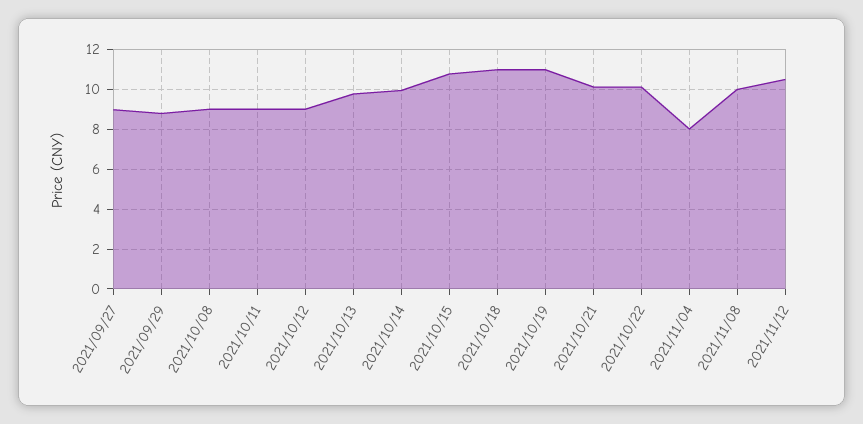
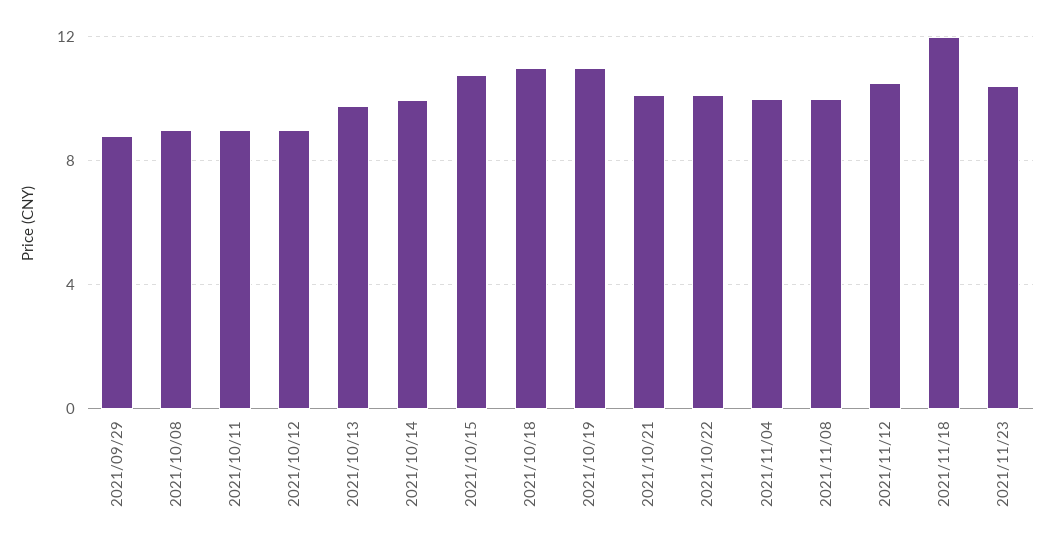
2021/09/27: 9 -> none
2021/11/04: 8 -> 10
2021/11/18: none -> 12
2021/11/23: none -> 10.5

